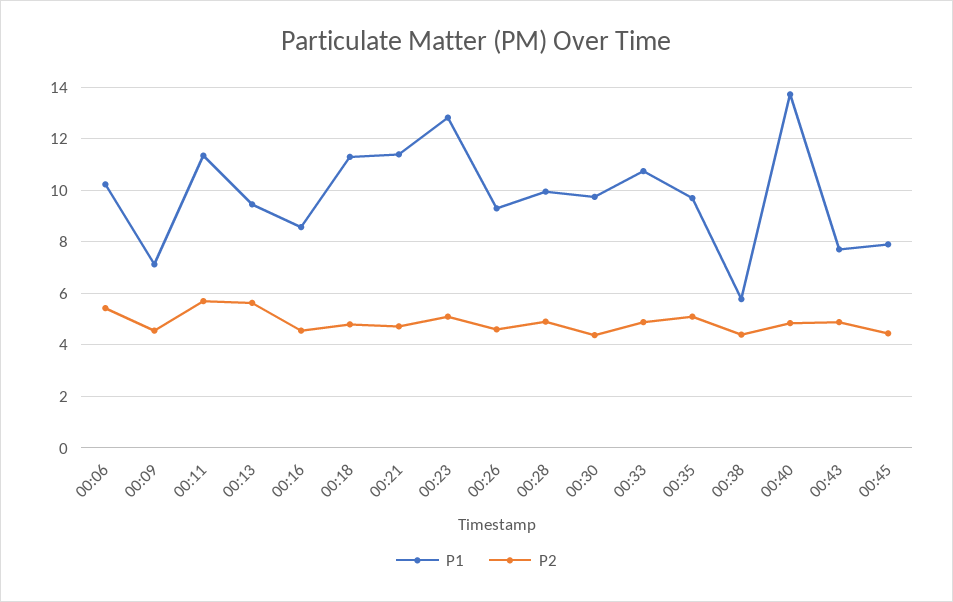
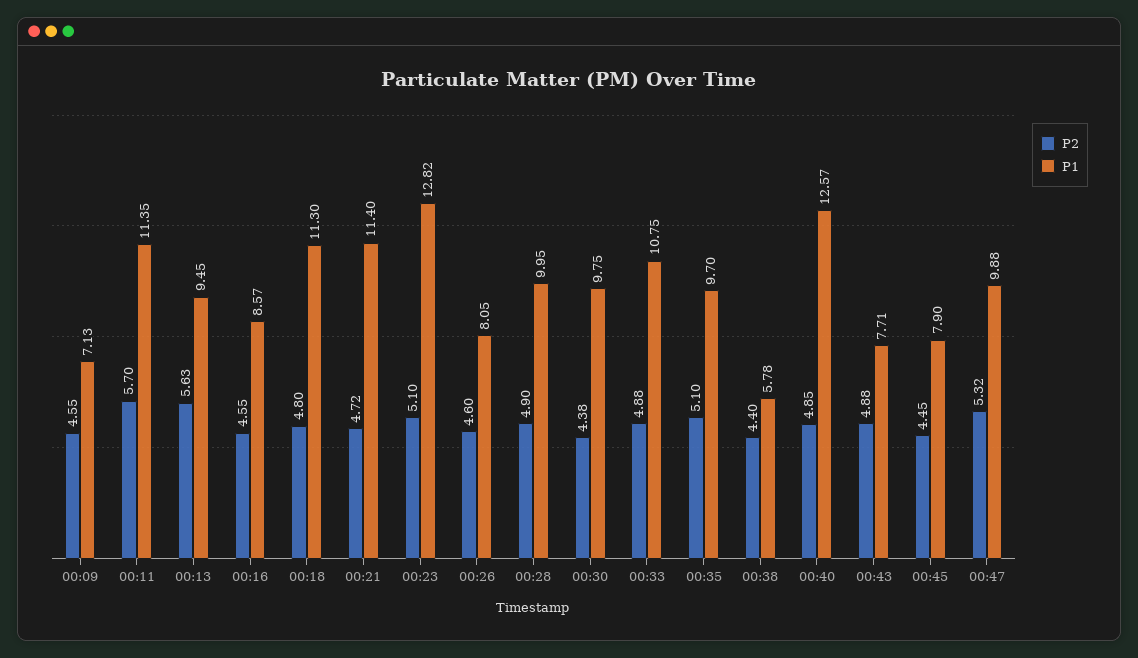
P1, 00:06: 10.25 -> none
P2, 00:06: 5.5 -> none
P1, 00:26: 9.25 -> 8.05
P1, 00:40: 13.75 -> 12.57
P2, 00:47: none -> 5.32
P1, 00:47: none -> 9.88

